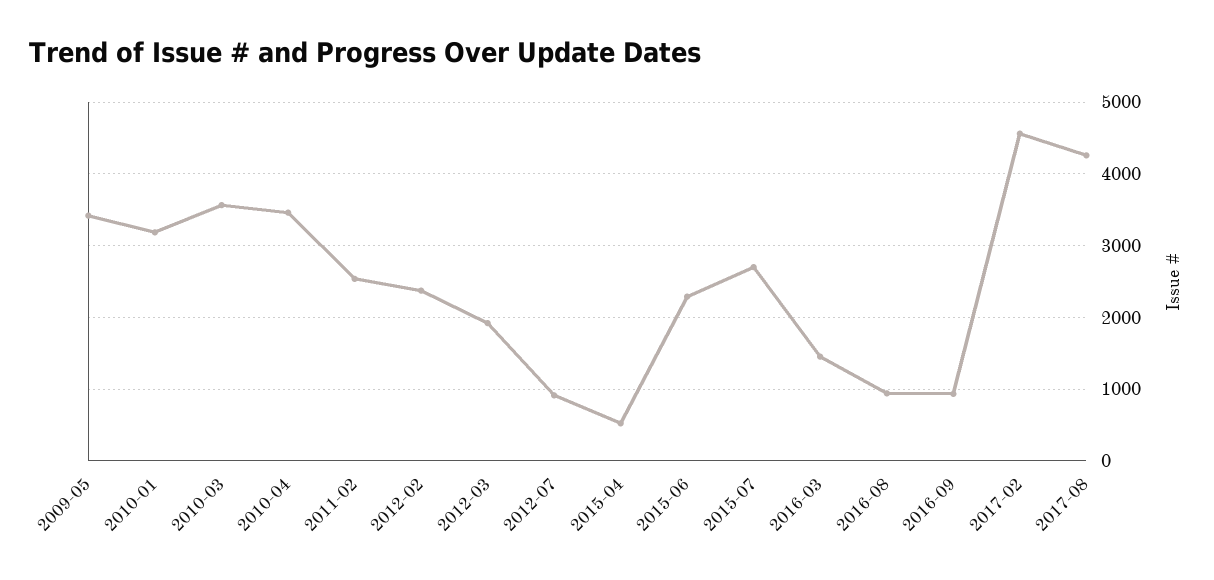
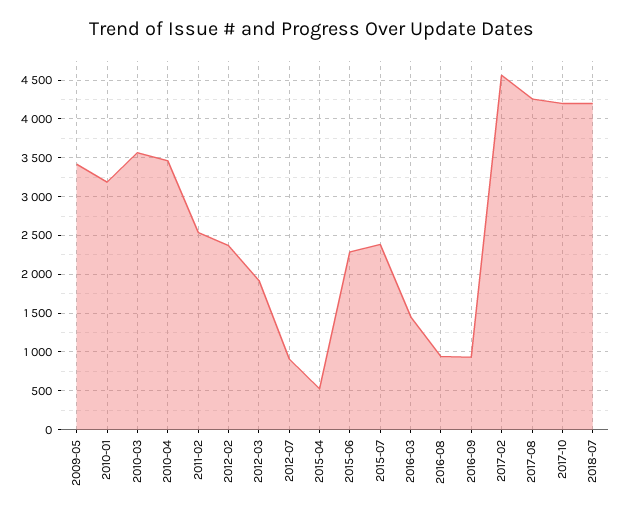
2015-07: 2700 -> 2400
2017-10: none -> 4200
2018-07: none -> 4200

